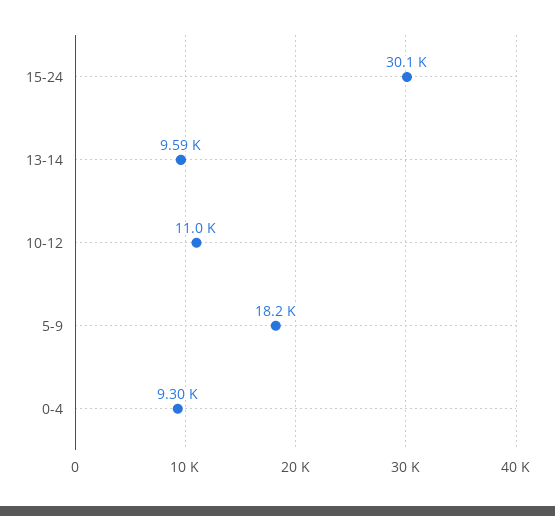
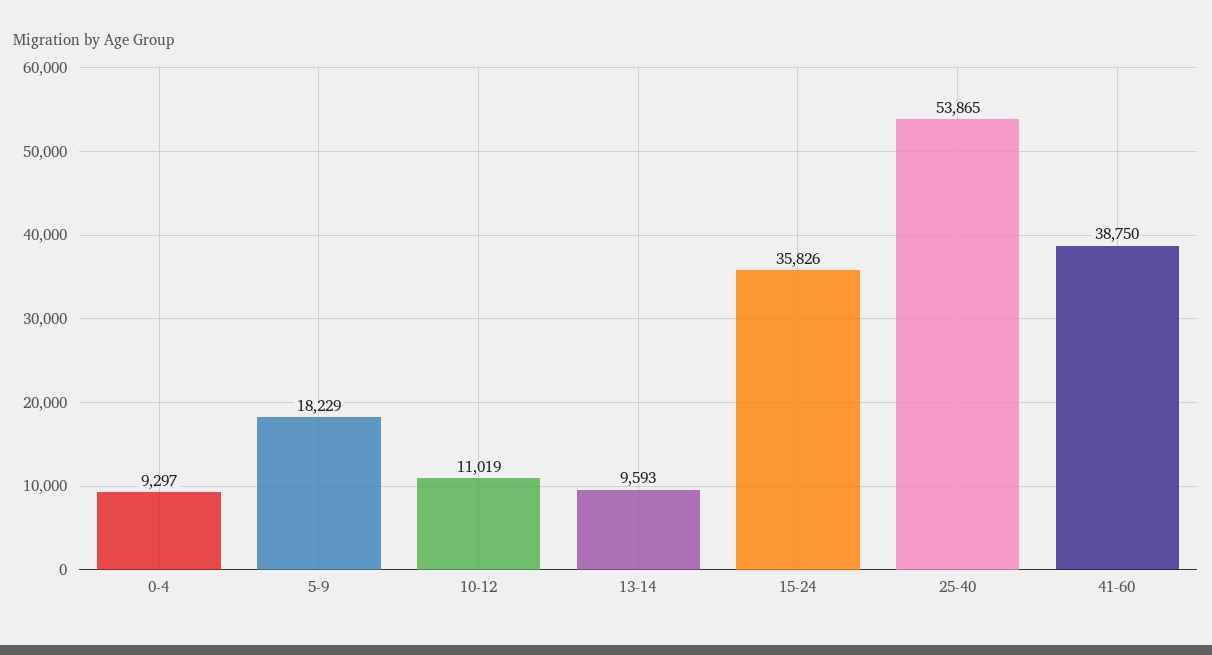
15-24: 30100 -> 35826
25-40: none -> 53865
41-60: none -> 38750

